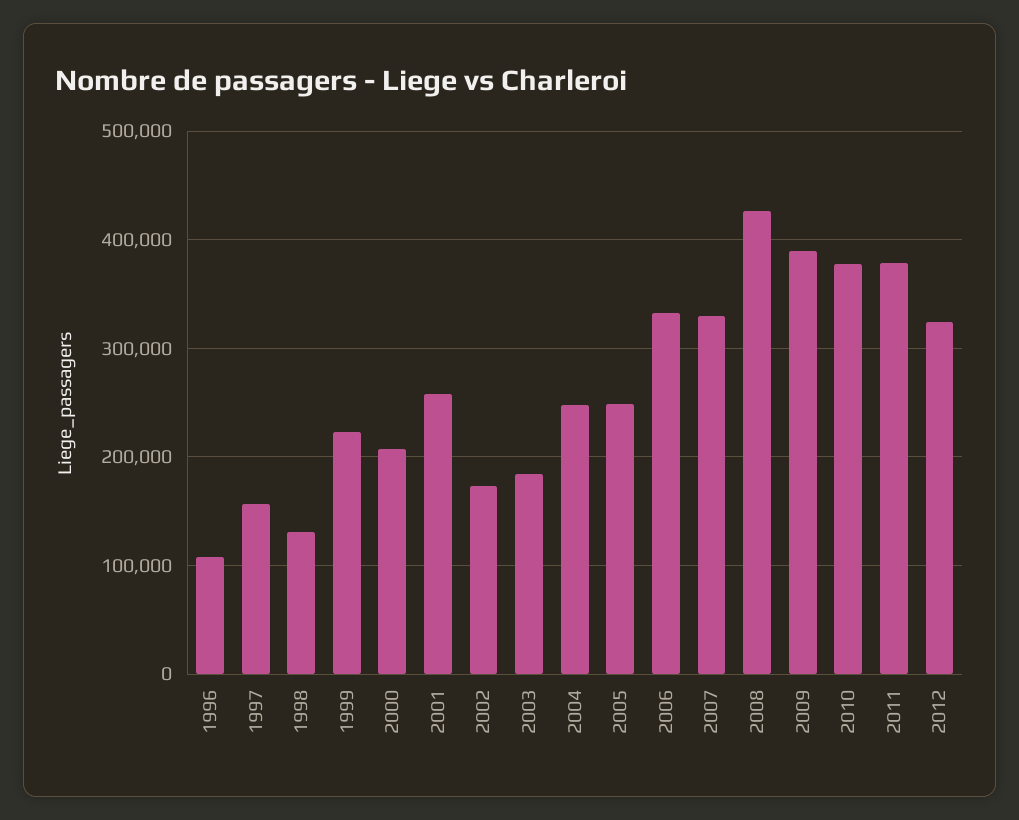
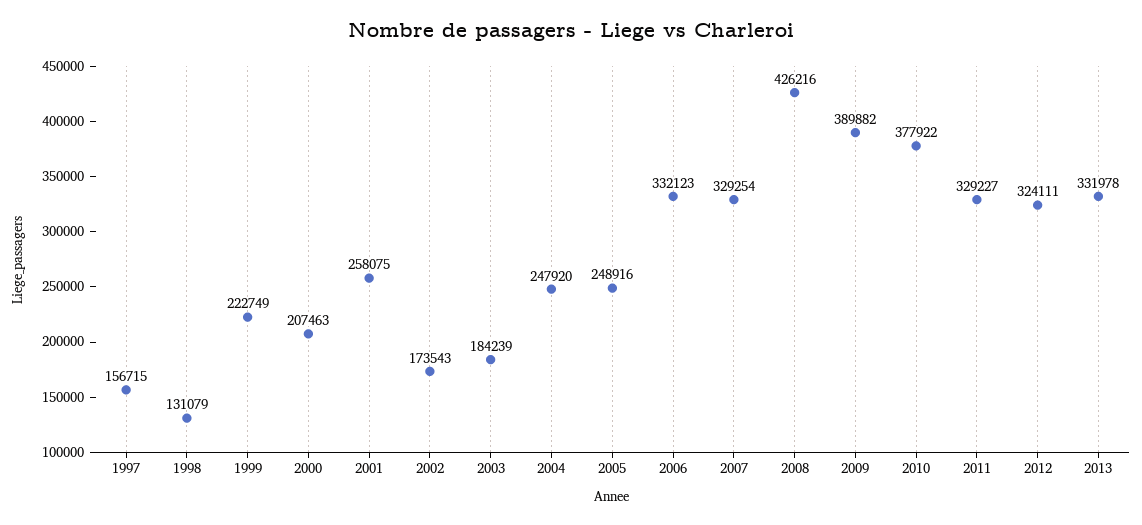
1996: 110000 -> none
2011: 380000 -> 329227
2013: none -> 331978

